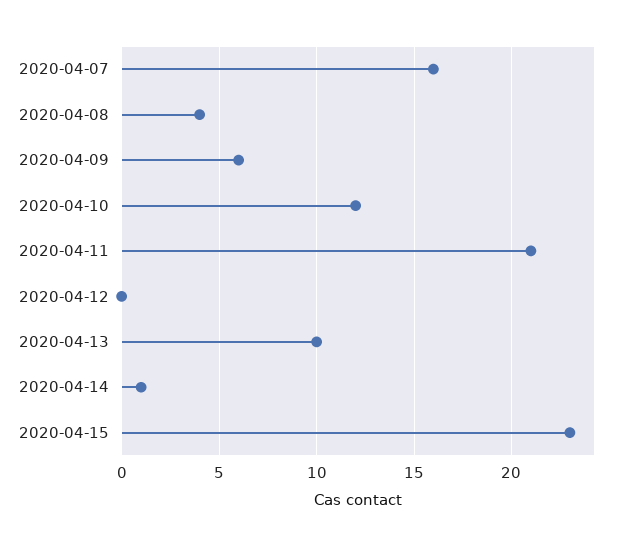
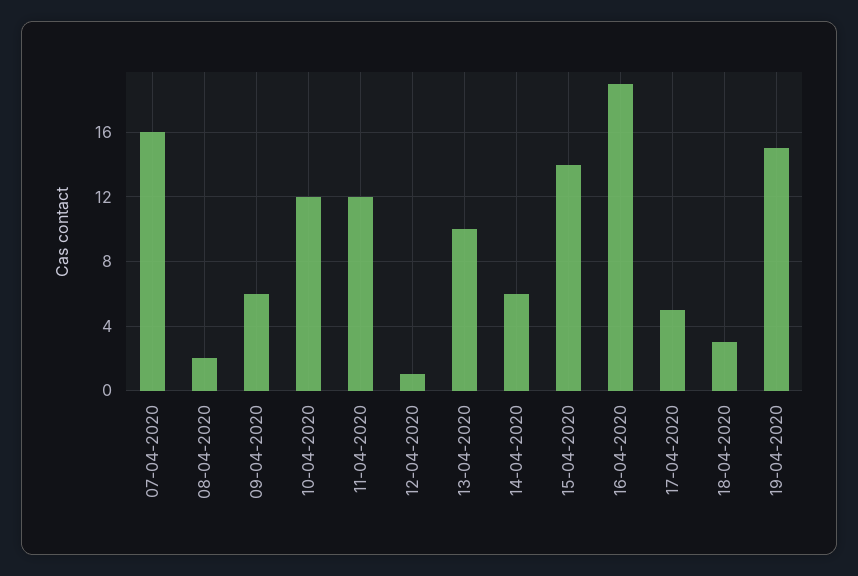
2020-04-08: 4 -> 2
2020-04-11: 21 -> 12
2020-04-12: 0 -> 1
2020-04-14: 1 -> 6
2020-04-15: 23 -> 14
16-04-2020: none -> 19
17-04-2020: none -> 5
18-04-2020: none -> 3
19-04-2020: none -> 15

